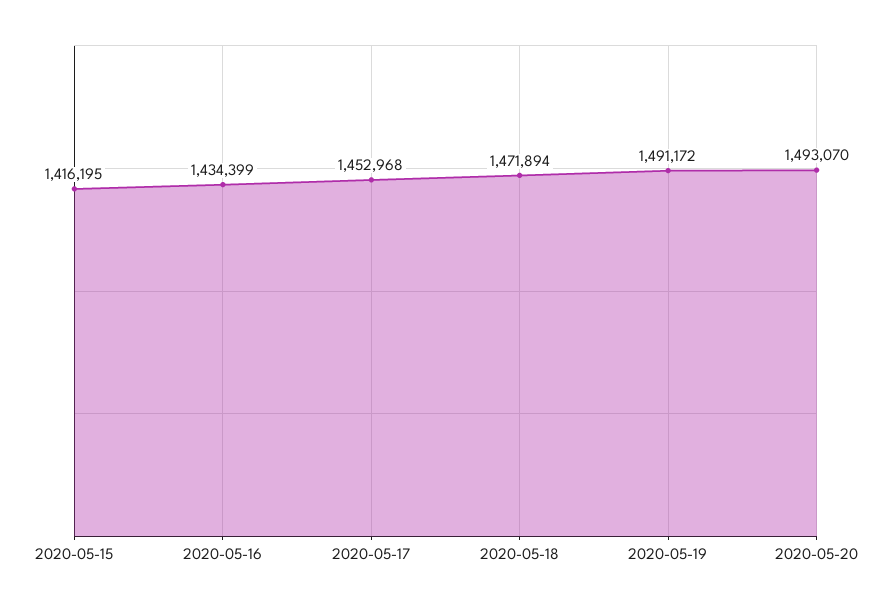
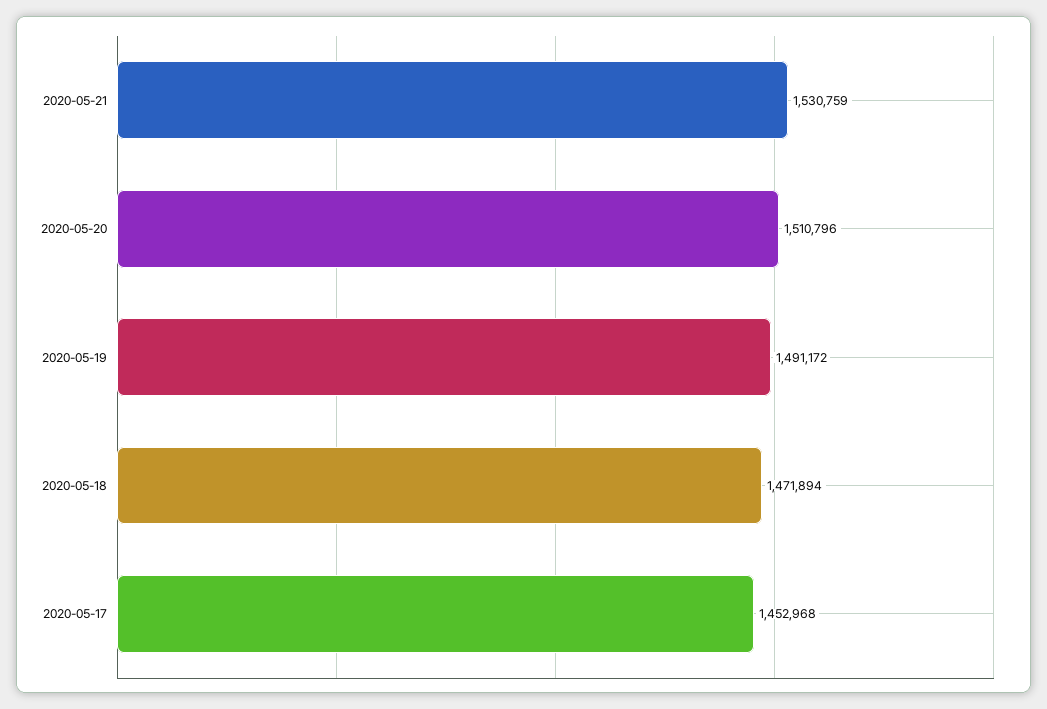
2020-05-15: 1416195 -> none
2020-05-16: 1434399 -> none
2020-05-20: 1493070 -> 1510796
2020-05-21: none -> 1530759

